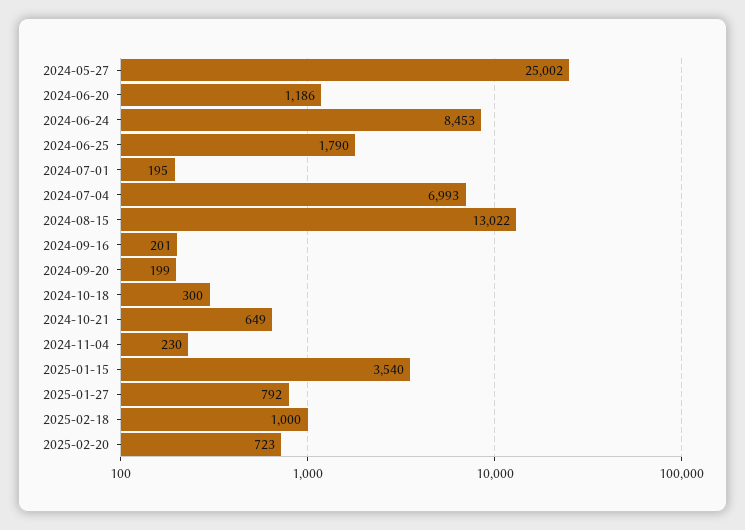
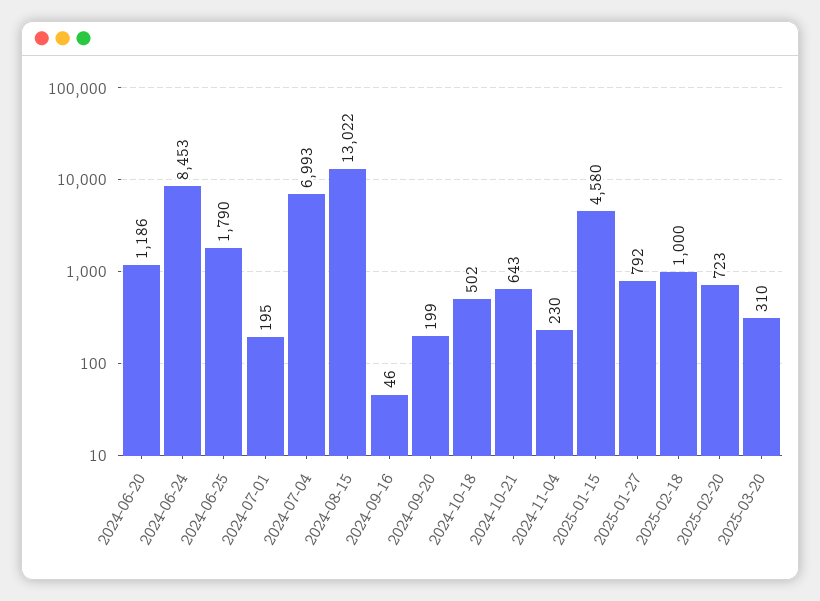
2024-05-27: 25002 -> none
2024-09-16: 201 -> 46
2024-10-18: 300 -> 502
2024-10-21: 649 -> 643
2025-01-15: 3540 -> 4580
2025-03-20: none -> 310

